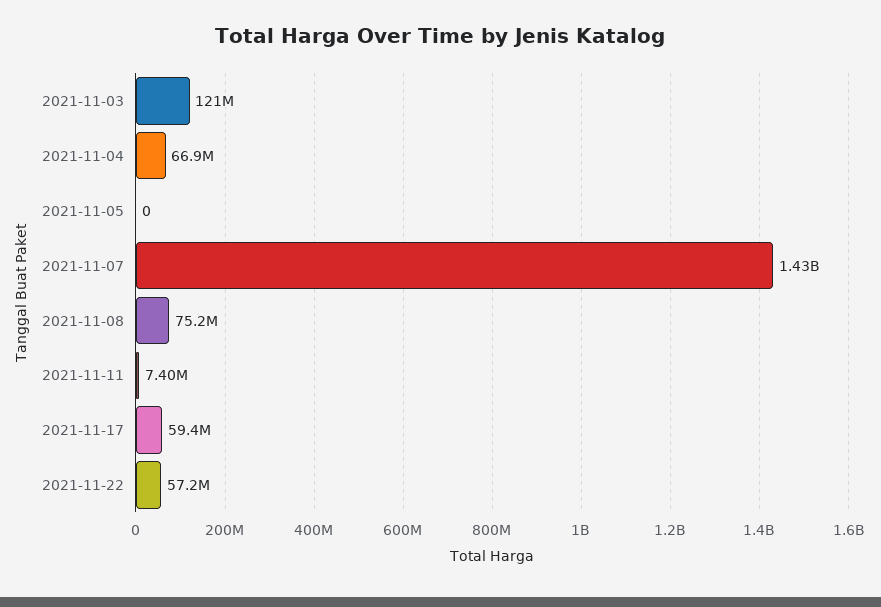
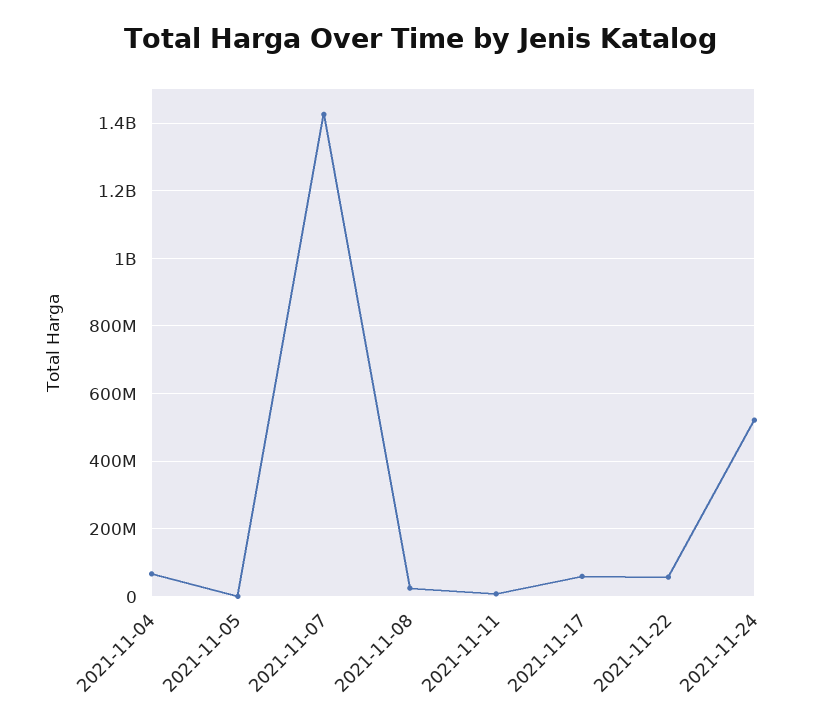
2021-11-03: 121000000 -> none
2021-11-08: 75200000 -> 20000000
2021-11-24: none -> 520000000

